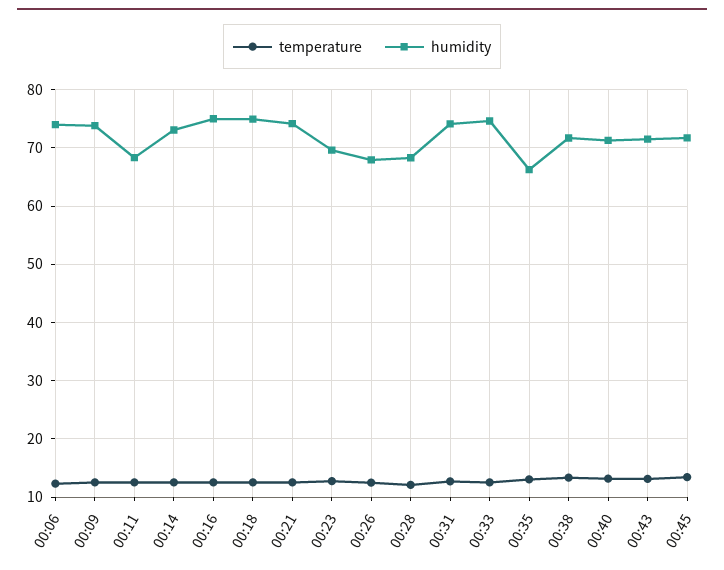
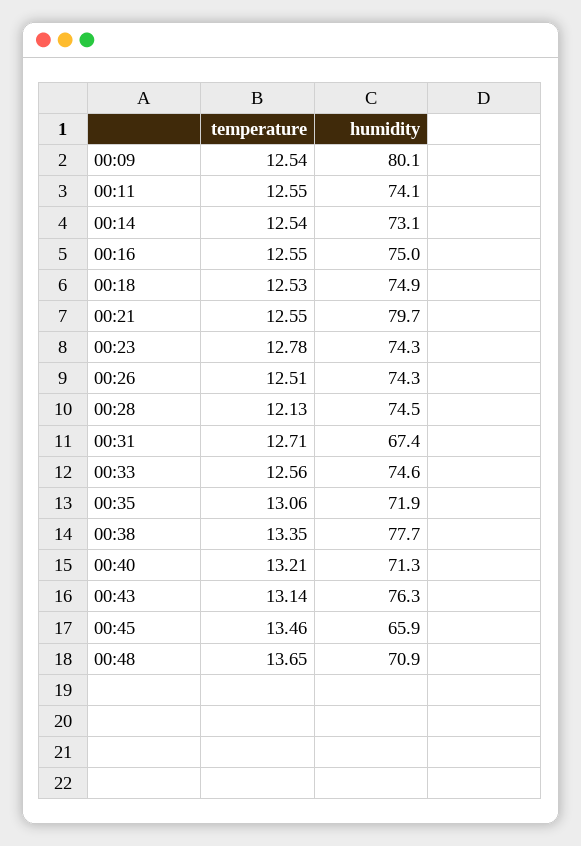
temperature, 00:06: 12 -> none
humidity, 00:06: 74 -> none
humidity, 00:09: 74 -> 80.1
humidity, 00:11: 68 -> 74.1
humidity, 00:21: 74 -> 79.7
humidity, 00:23: 70 -> 74.3
humidity, 00:26: 68 -> 74.3
humidity, 00:28: 68 -> 74.5
humidity, 00:31: 74 -> 67.4
humidity, 00:35: 66 -> 71.9
humidity, 00:38: 72 -> 77.7
humidity, 00:43: 72 -> 76.3
humidity, 00:45: 72 -> 65.9
temperature, 00:48: none -> 13.65
humidity, 00:48: none -> 70.9

